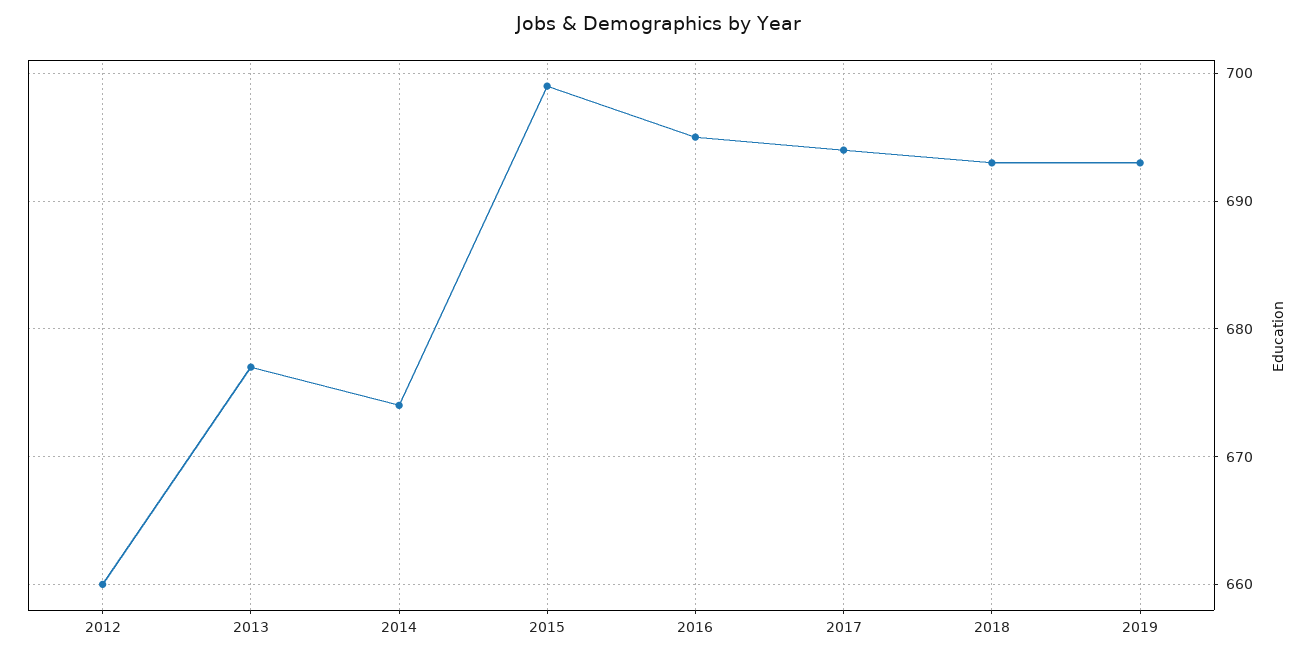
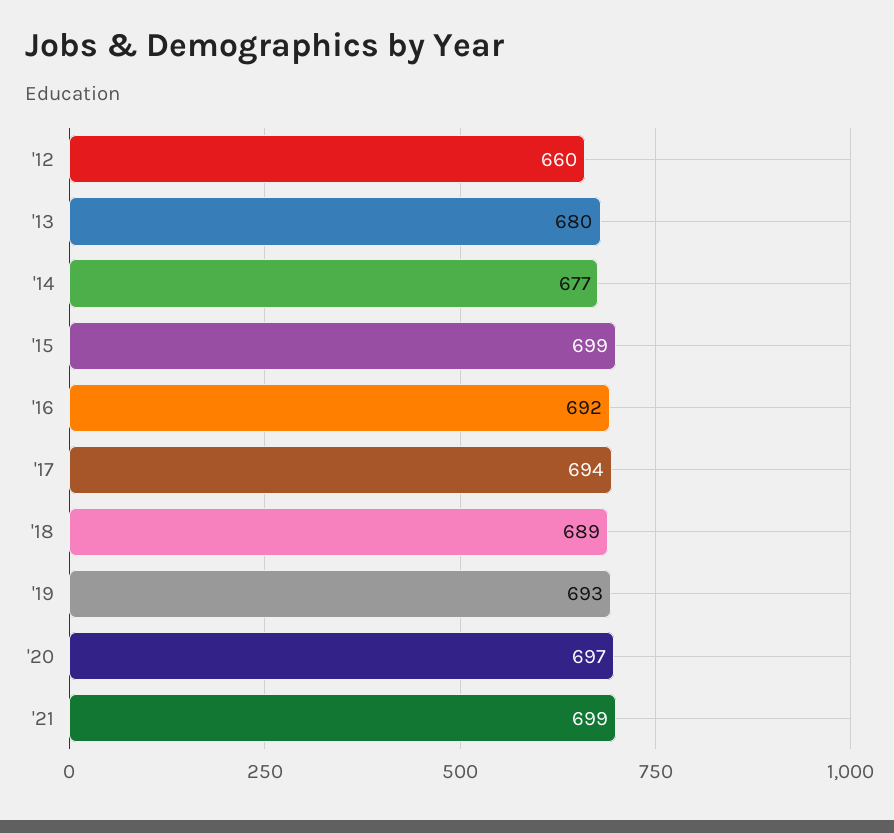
2013: 677 -> 680
2014: 674 -> 677
2016: 695 -> 692
2018: 693 -> 689
'20: none -> 697
'21: none -> 699

